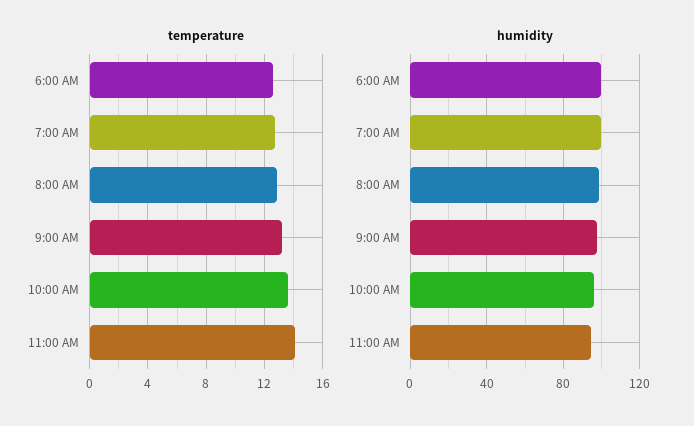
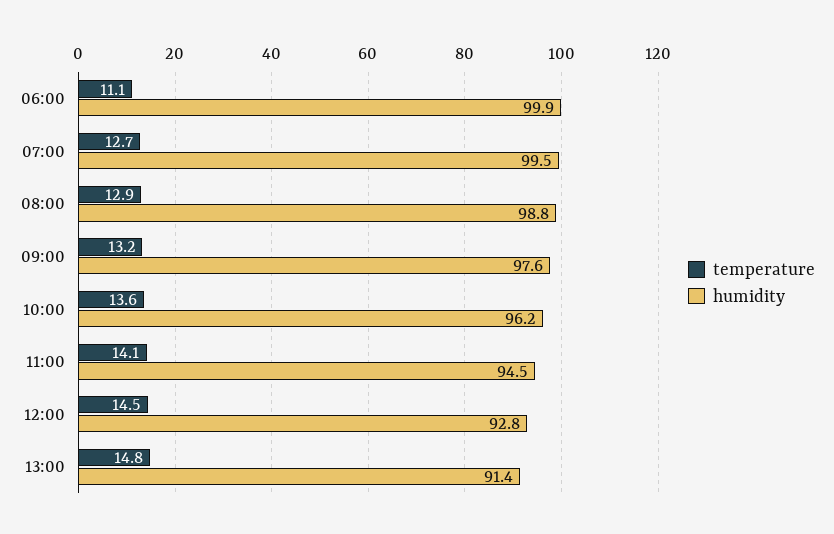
temperature, 6:00 AM: 12.5 -> 11.1
temperature, 12:00: none -> 14.5
humidity, 12:00: none -> 92.8
temperature, 13:00: none -> 14.8
humidity, 13:00: none -> 91.4

